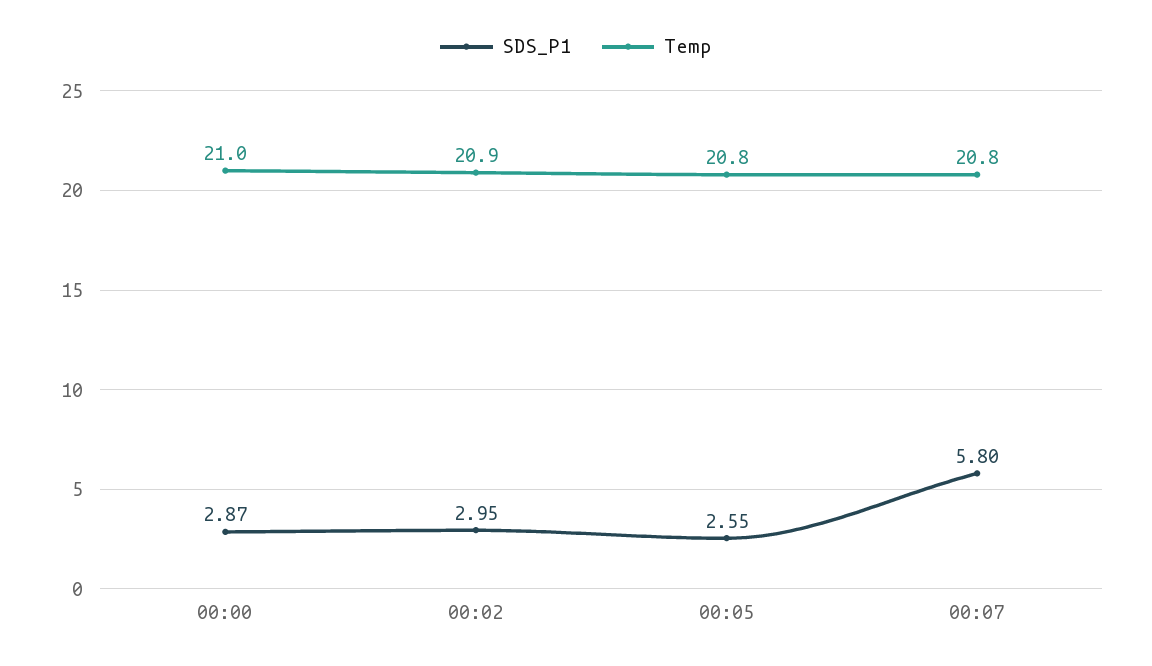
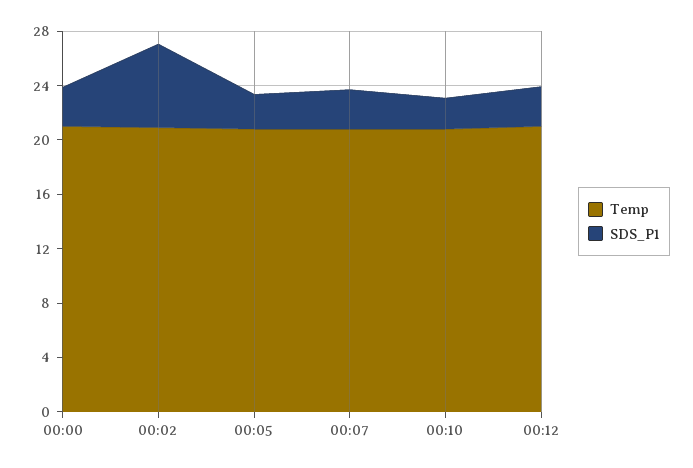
SDS_P1, 00:02: 2.95 -> 6
SDS_P1, 00:07: 5.8 -> 3
Temp, 00:10: none -> 21
SDS_P1, 00:10: none -> 2
Temp, 00:12: none -> 21
SDS_P1, 00:12: none -> 3

